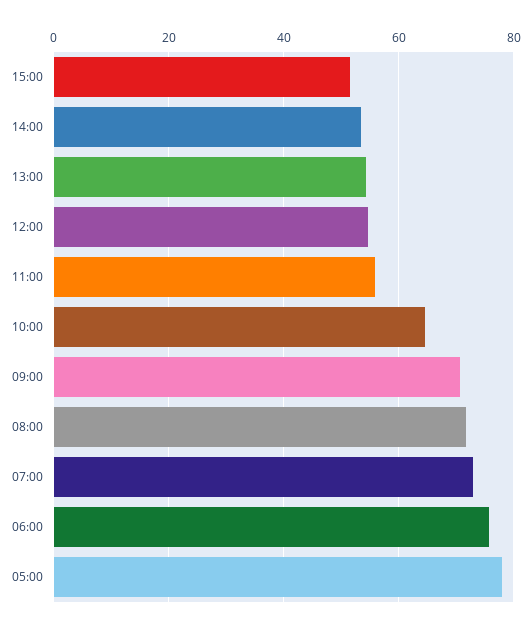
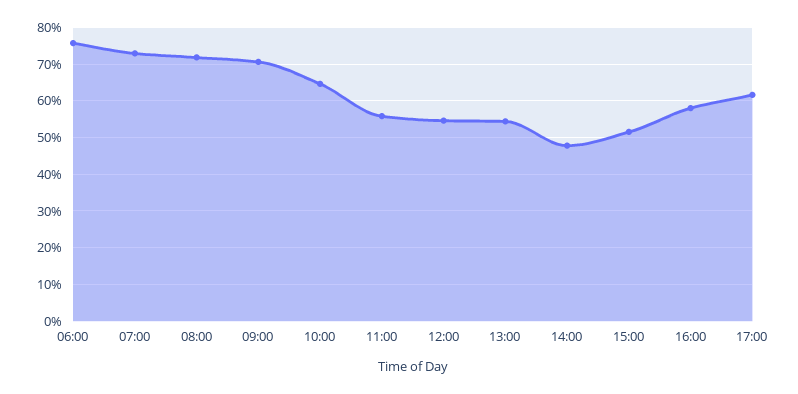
14:00: 54 -> 48
05:00: 78 -> none
16:00: none -> 58
17:00: none -> 62

